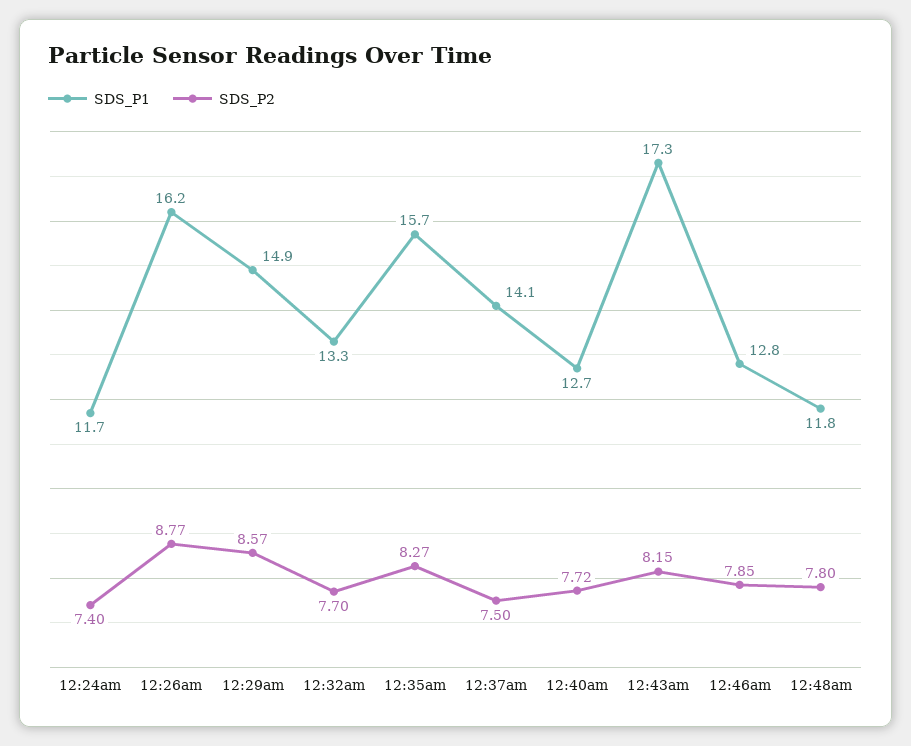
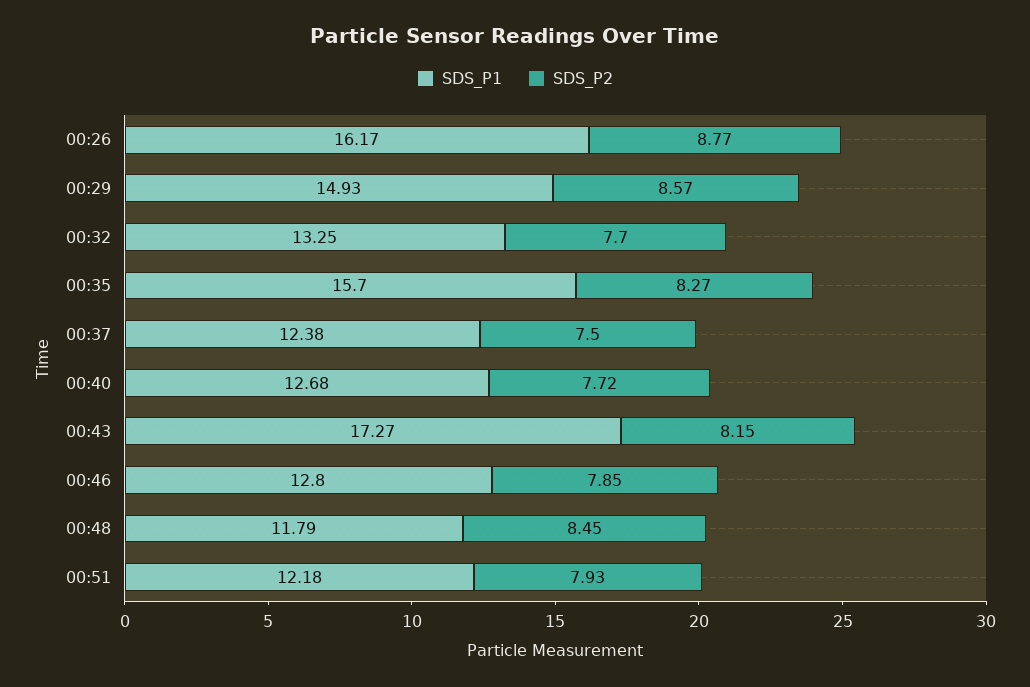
SDS_P1, 12:24am: 11.7 -> none
SDS_P2, 12:24am: 7.4 -> none
SDS_P1, 12:37am: 14.1 -> 12.38
SDS_P2, 12:48am: 7.8 -> 8.45
SDS_P1, 00:51: none -> 12.18
SDS_P2, 00:51: none -> 7.93

